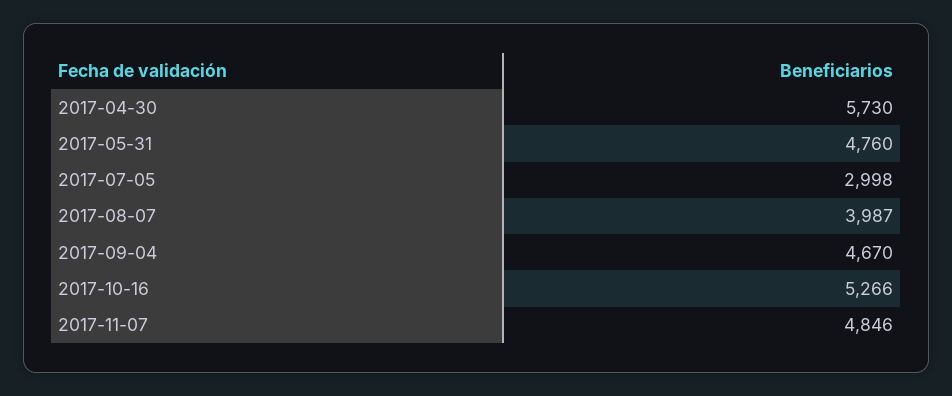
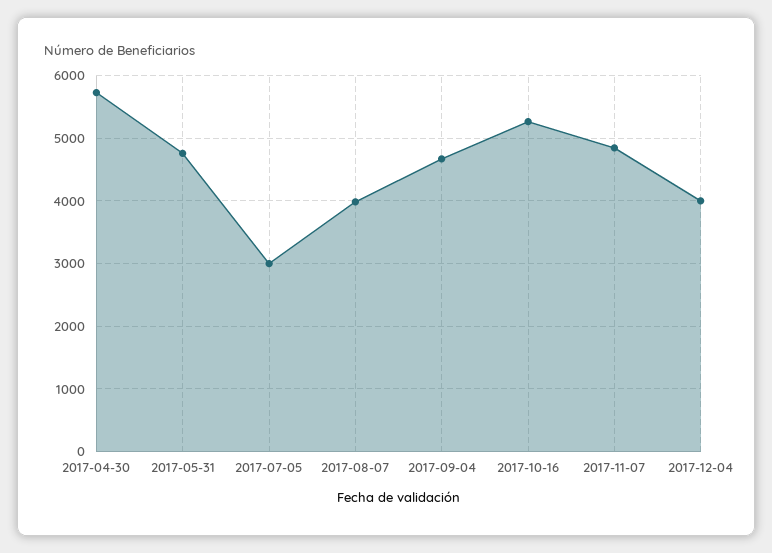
2017-12-04: none -> 4000

